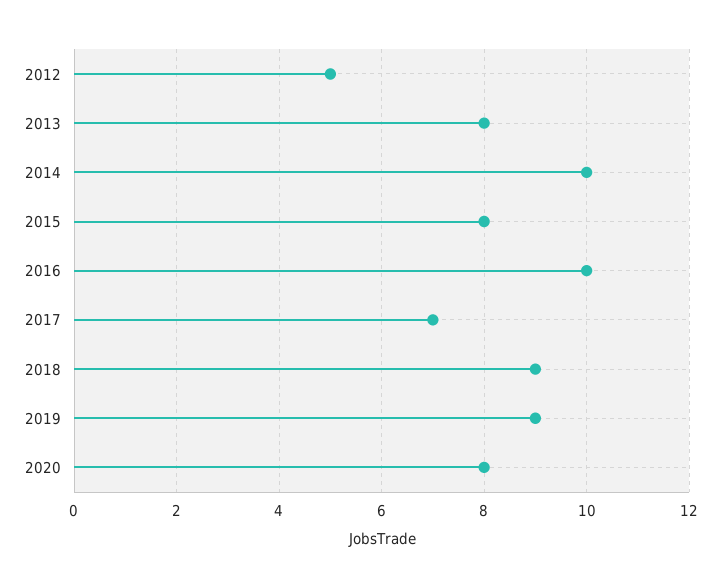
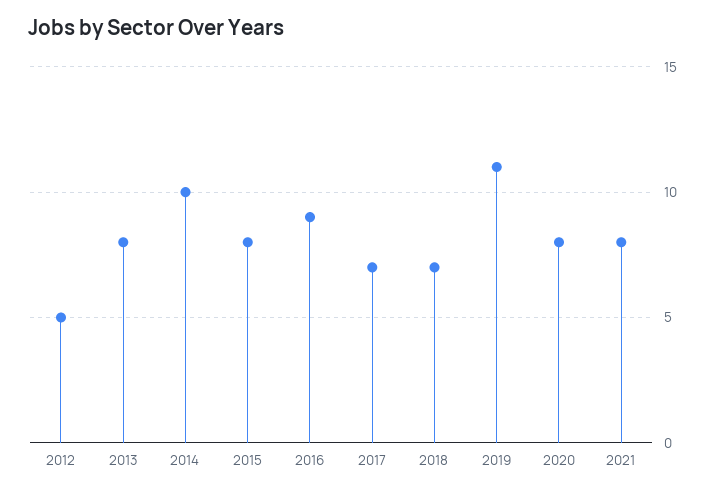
2016: 10 -> 9
2018: 9 -> 7
2019: 9 -> 11
2021: none -> 8

